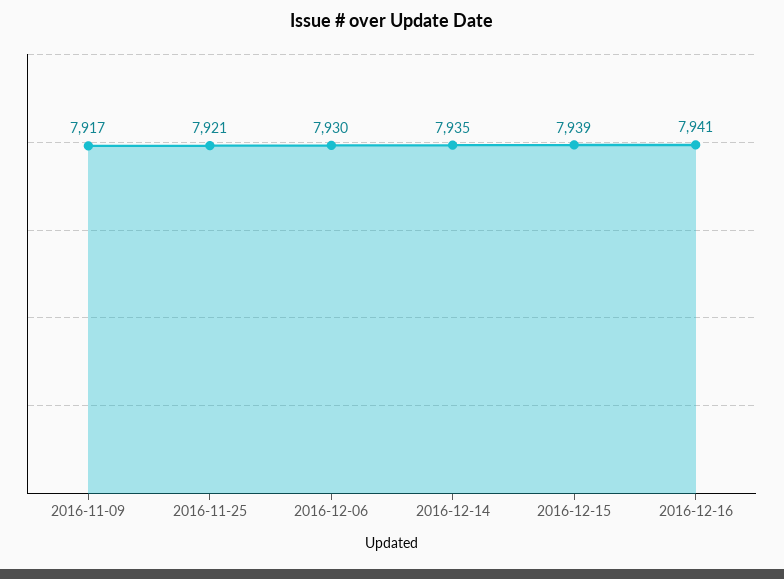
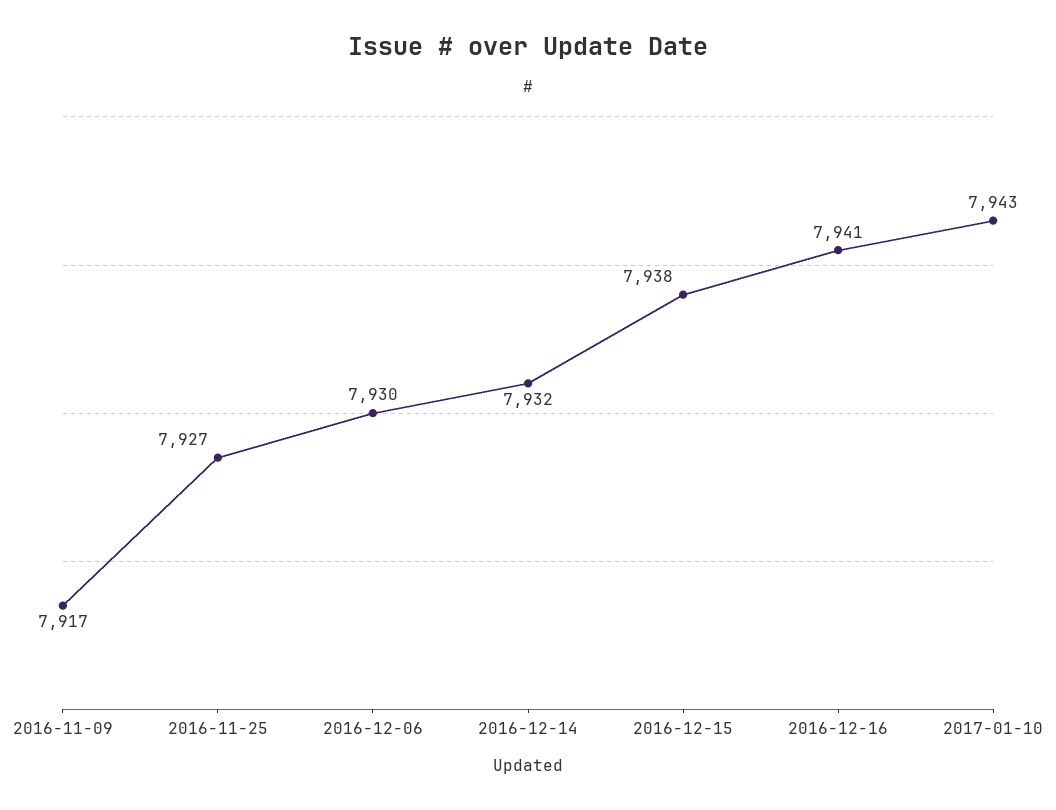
2016-11-25: 7921 -> 7927
2016-12-14: 7935 -> 7932
2016-12-15: 7939 -> 7938
2017-01-10: none -> 7943

